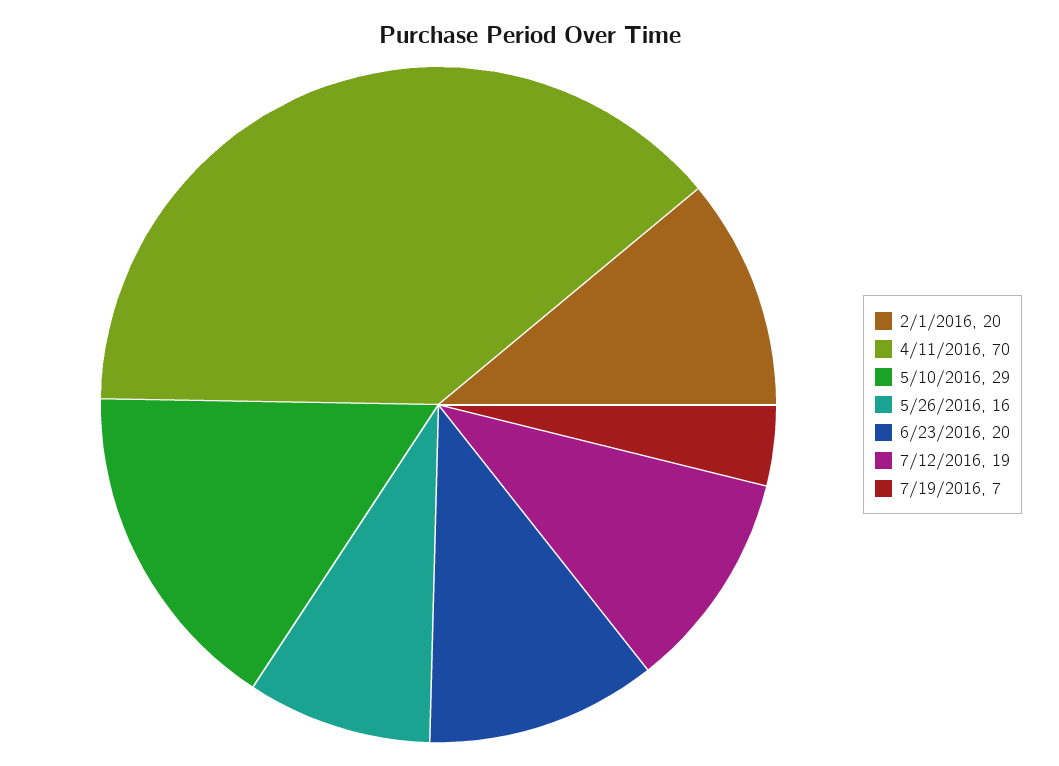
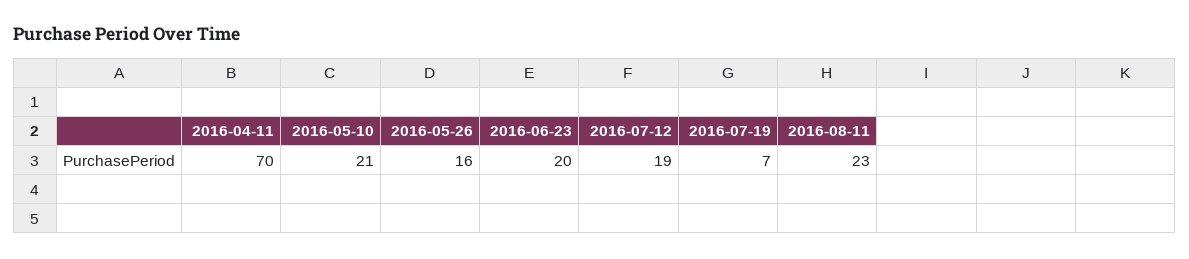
2/1/2016: 20 -> none
5/10/2016: 29 -> 21
2016-08-11: none -> 23

